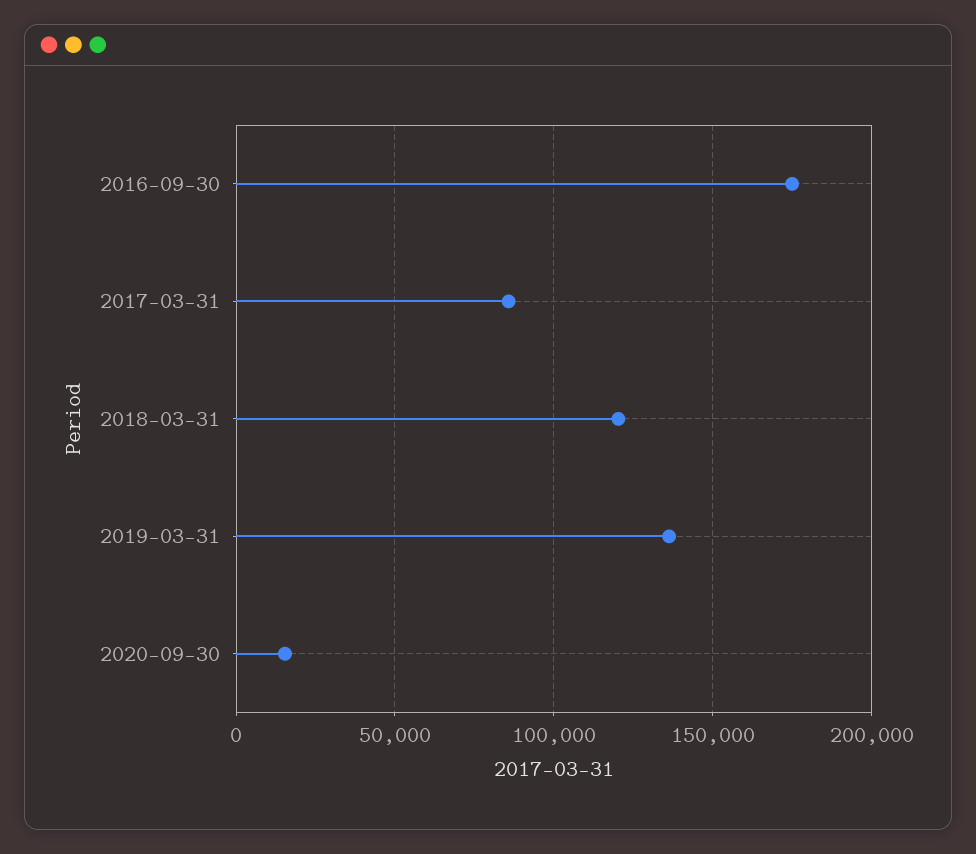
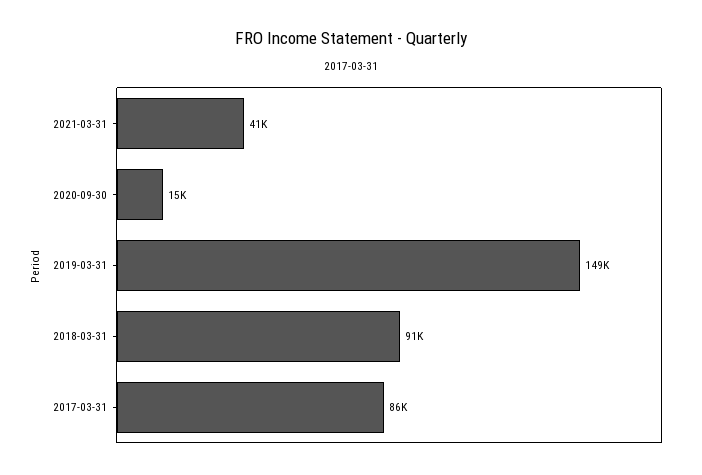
2016-09-30: 175000 -> none
2018-03-31: 120000 -> 91000
2019-03-31: 135000 -> 149000
2021-03-31: none -> 41000

